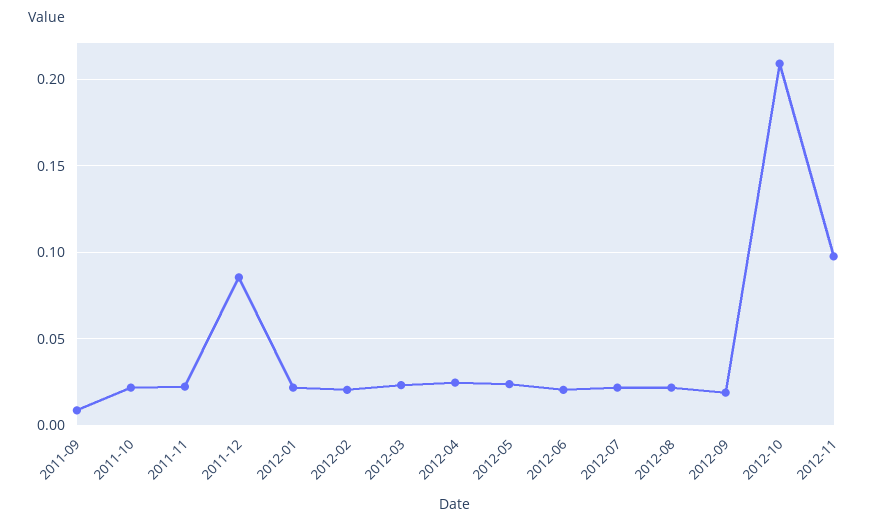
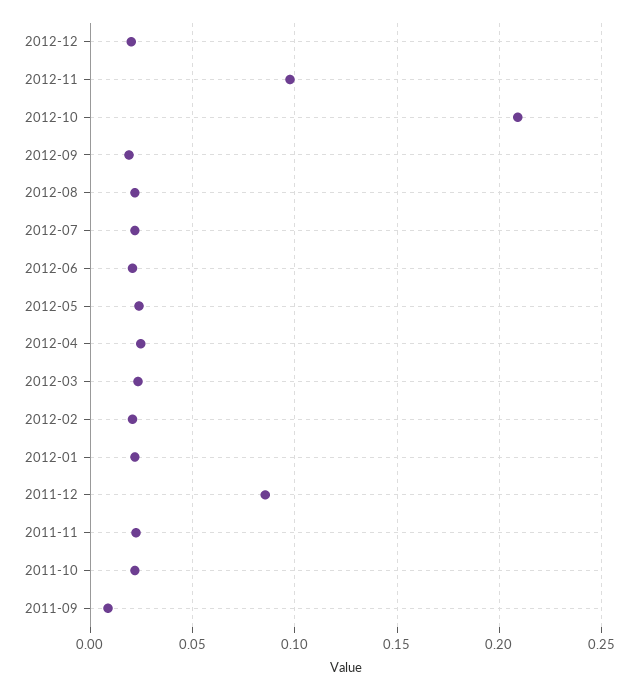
2012-12: none -> 0.02

